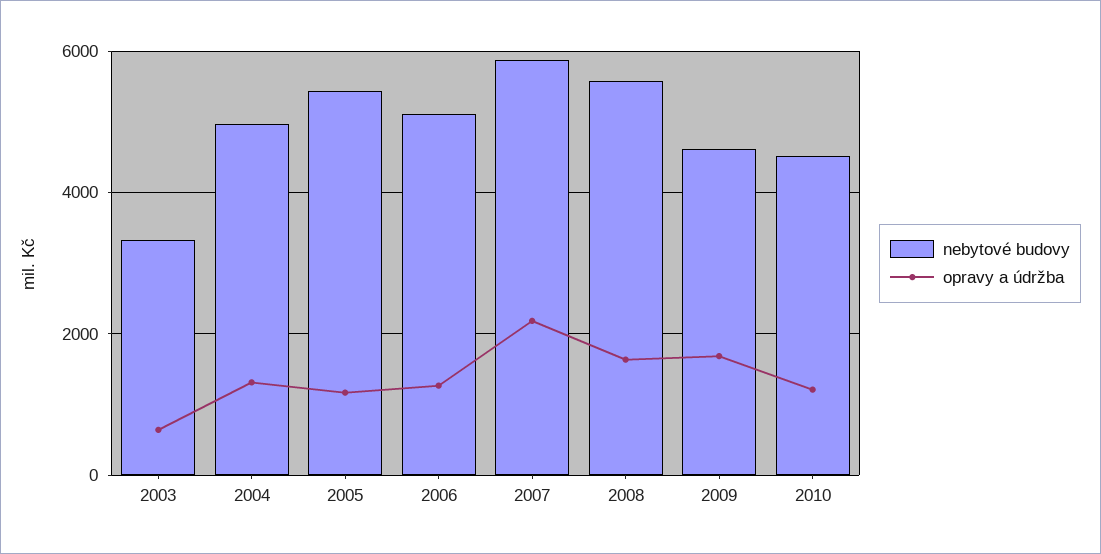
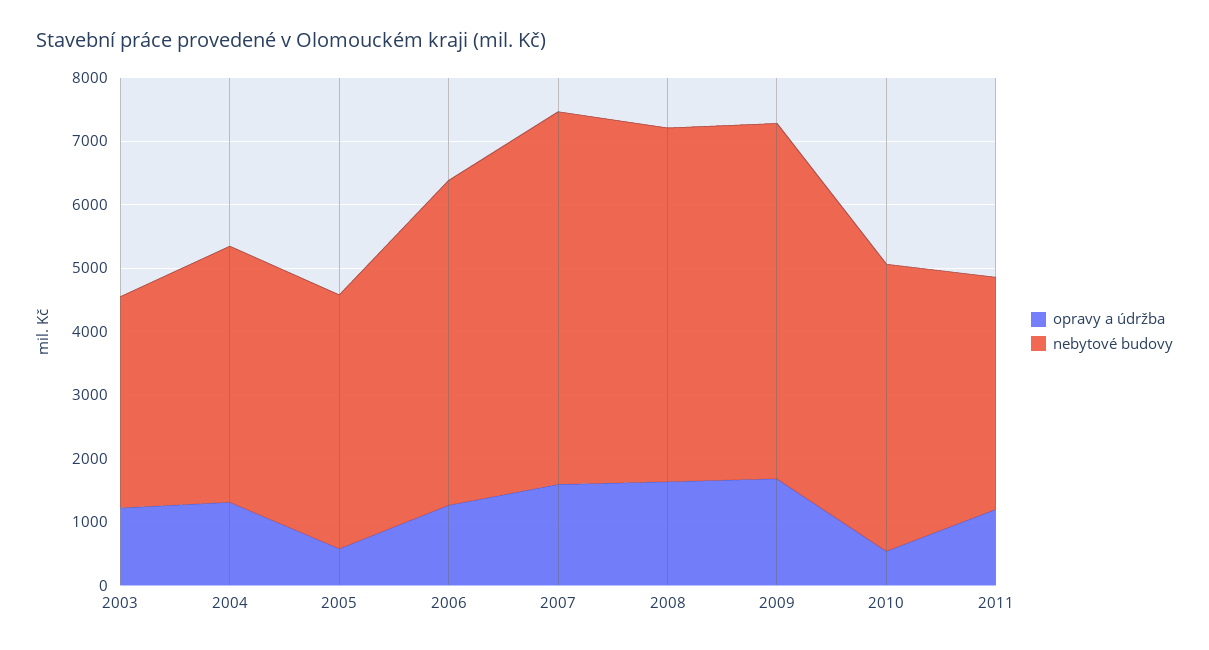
opravy a údržba, 2003: 600 -> 1200
nebytové budovy, 2004: 5000 -> 4000
nebytové budovy, 2005: 5400 -> 4000
opravy a údržba, 2005: 1200 -> 600
opravy a údržba, 2007: 2200 -> 1600
nebytové budovy, 2009: 4600 -> 5600
opravy a údržba, 2010: 1200 -> 600
opravy a údržba, 2011: none -> 1200
nebytové budovy, 2011: none -> 3600

